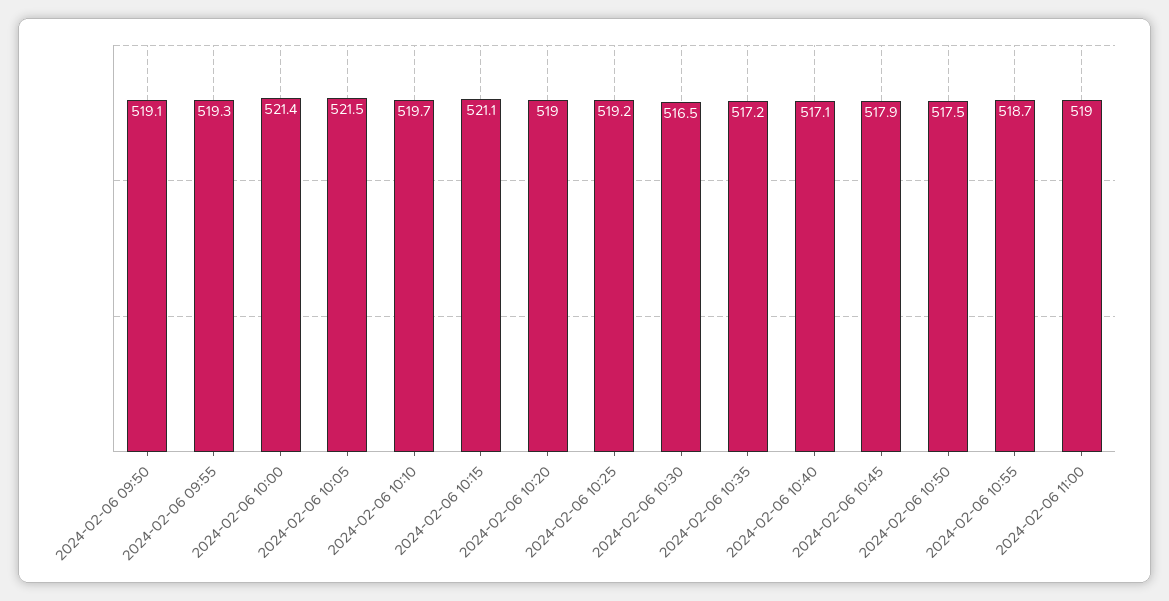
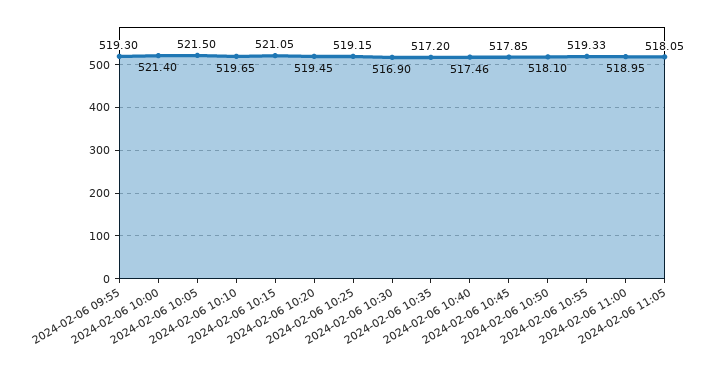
2024-02-06 09:50: 519.1 -> none
2024-02-06 10:20: 519 -> 519.45
2024-02-06 10:30: 516.5 -> 516.9
2024-02-06 10:40: 517.1 -> 517.46
2024-02-06 10:50: 517.5 -> 518.1
2024-02-06 10:55: 518.7 -> 519.33
2024-02-06 11:05: none -> 518.05

